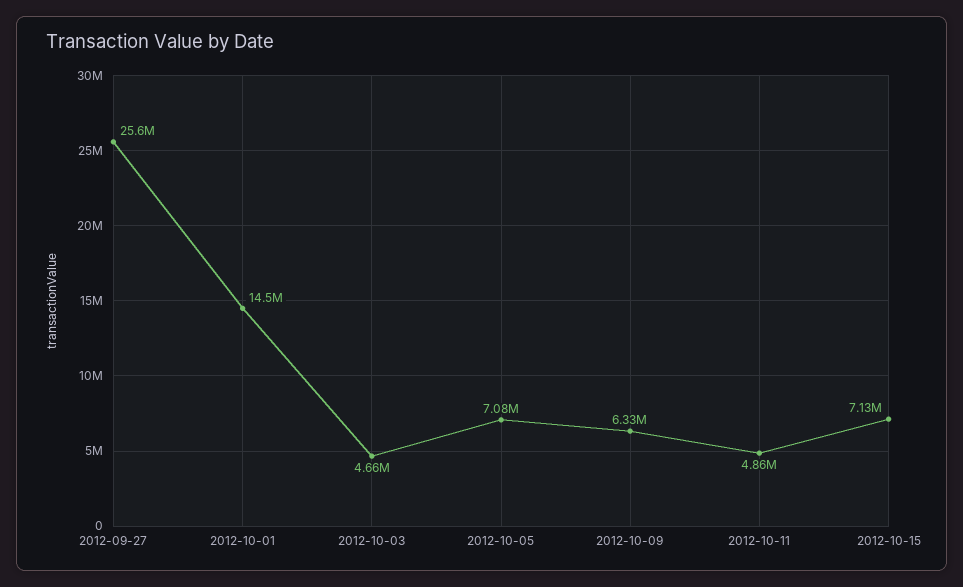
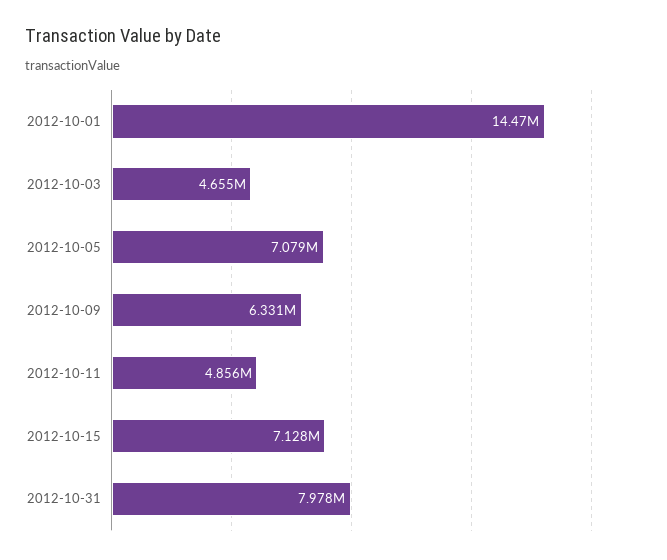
2012-09-27: 25600000 -> none
2012-10-31: none -> 7978000

